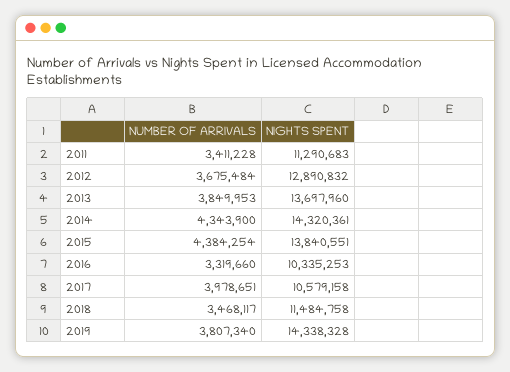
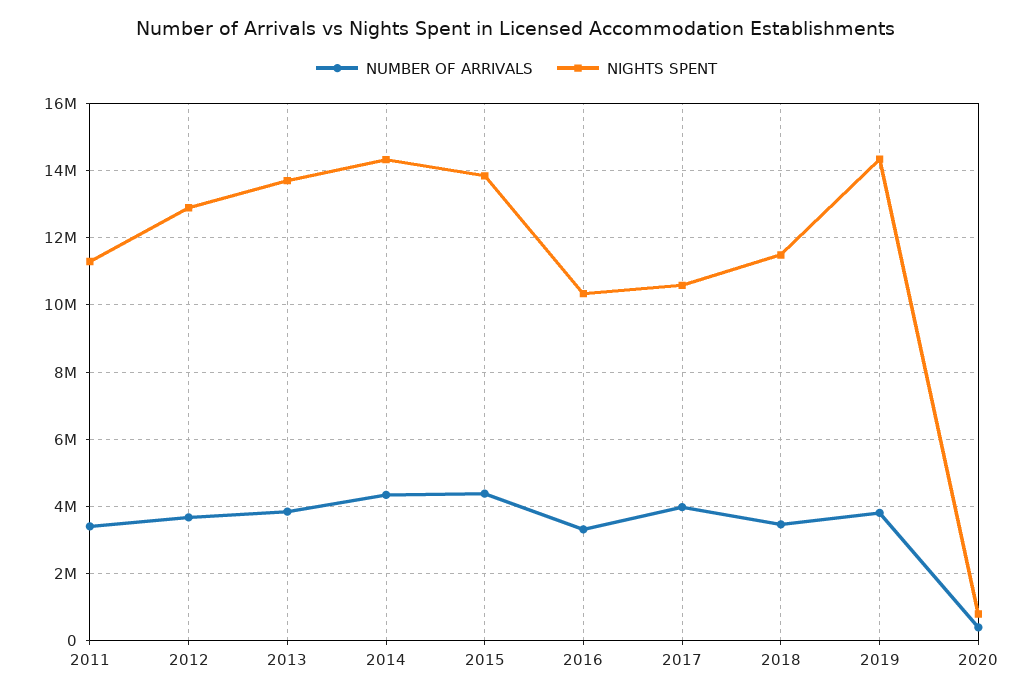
NUMBER OF ARRIVALS, 2020: none -> 400000
NIGHTS SPENT, 2020: none -> 800000

